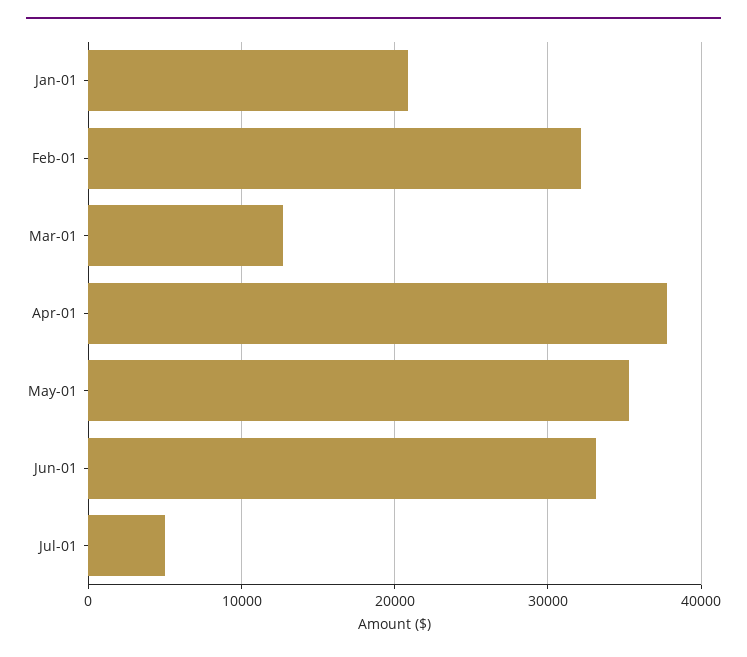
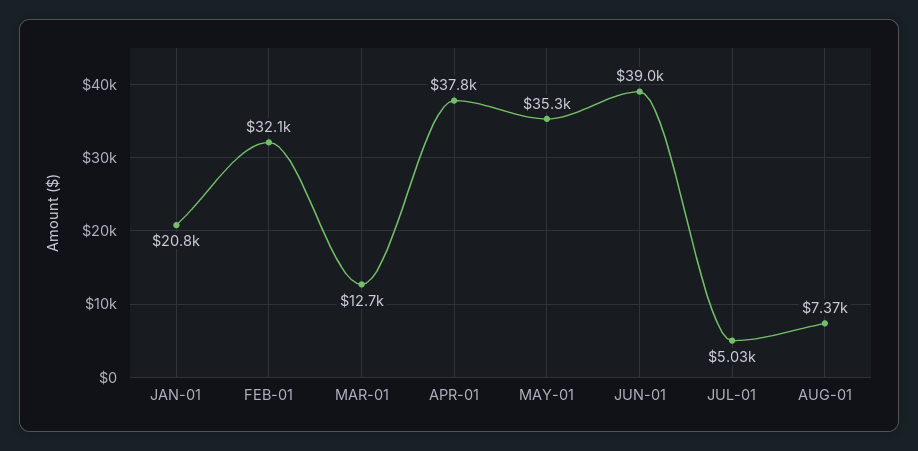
Jun-01: 33000 -> 39000
AUG-01: none -> 7370

